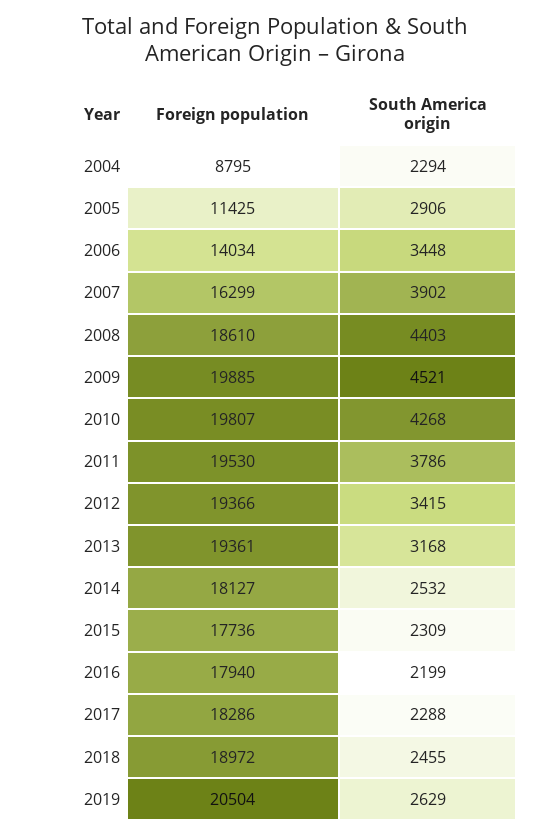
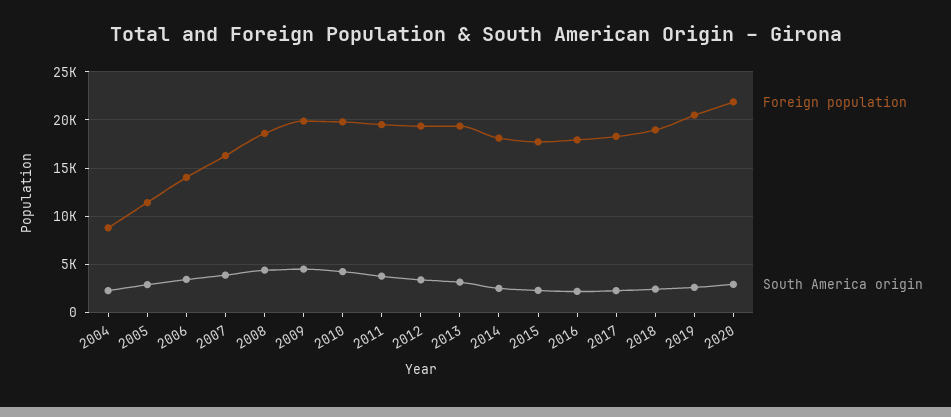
Foreign population, 2020: none -> 22000
South America origin, 2020: none -> 3000

